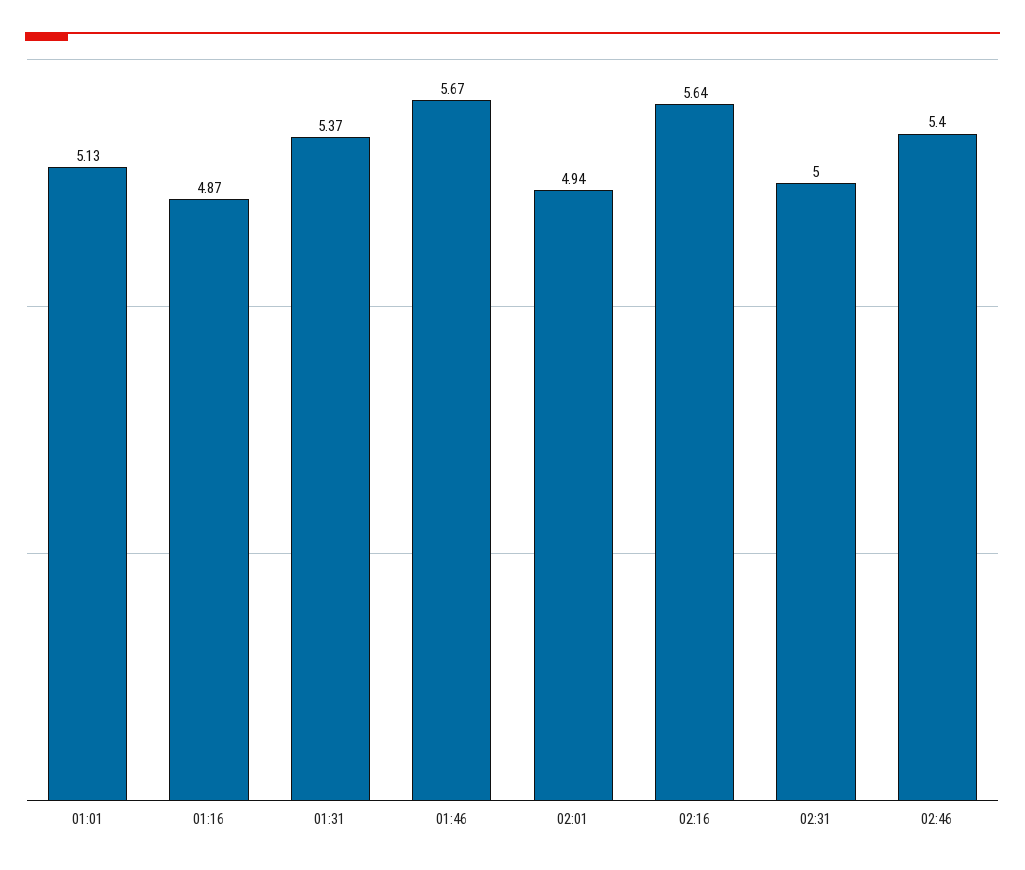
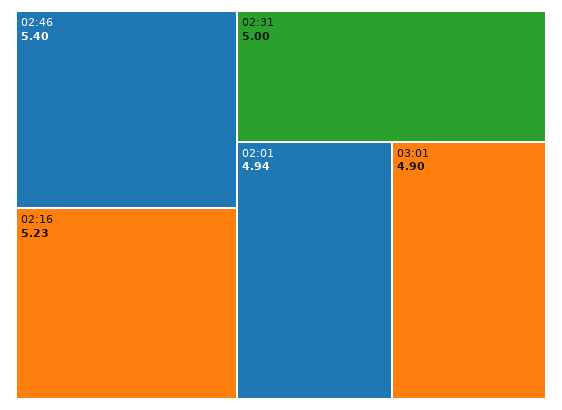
01:01: 5.13 -> none
01:16: 4.87 -> none
01:31: 5.37 -> none
01:46: 5.67 -> none
02:16: 5.64 -> 5.23
03:01: none -> 4.9

